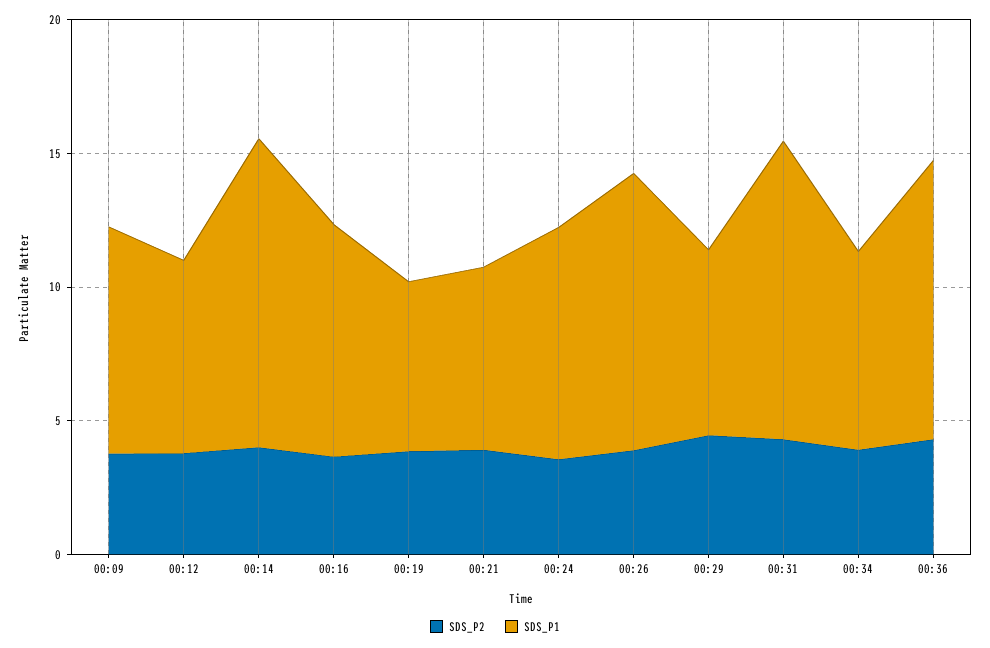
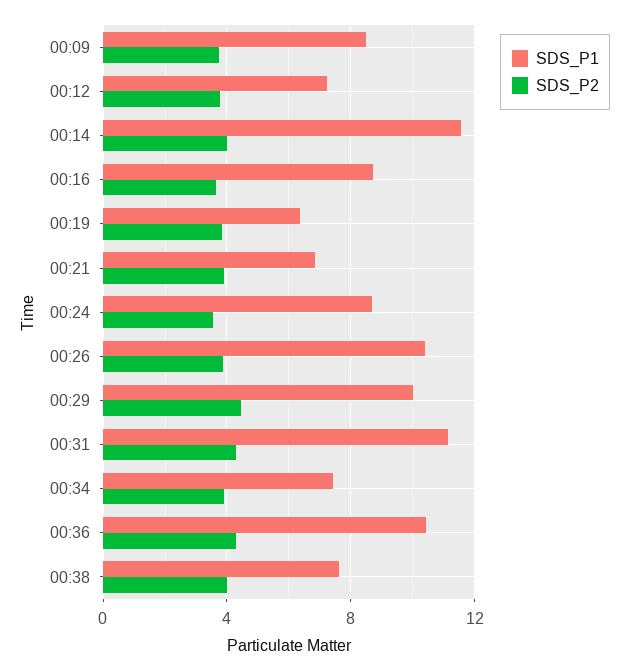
SDS_P1, 00:29: 7 -> 10
SDS_P1, 00:38: none -> 7.5
SDS_P2, 00:38: none -> 4

